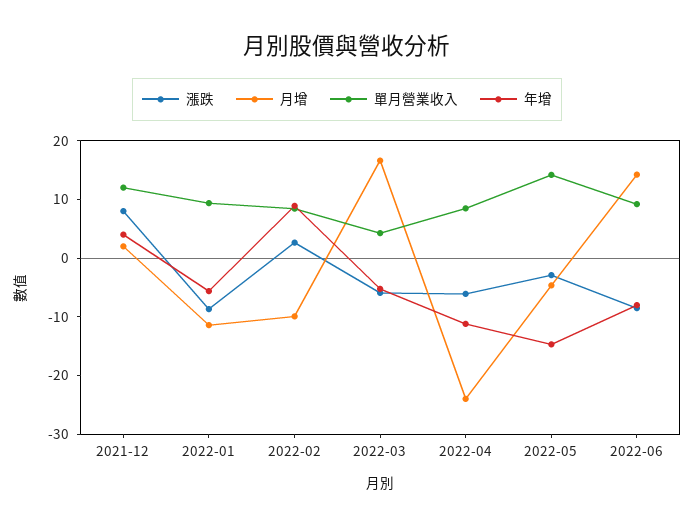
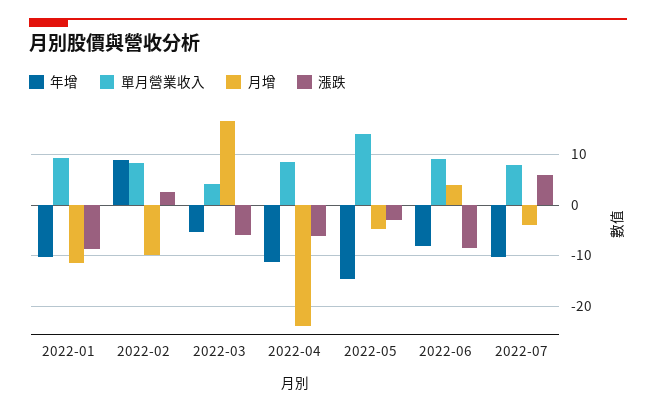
漲跌, 2021-12: 8 -> none
月增, 2021-12: 2 -> none
單月營業收入, 2021-12: 12 -> none
年增, 2021-12: 4 -> none
年增, 2022-01: -6 -> -10
月增, 2022-06: 14 -> 4
年增, 2022-07: none -> -10
單月營業收入, 2022-07: none -> 8
月增, 2022-07: none -> -4
漲跌, 2022-07: none -> 6

